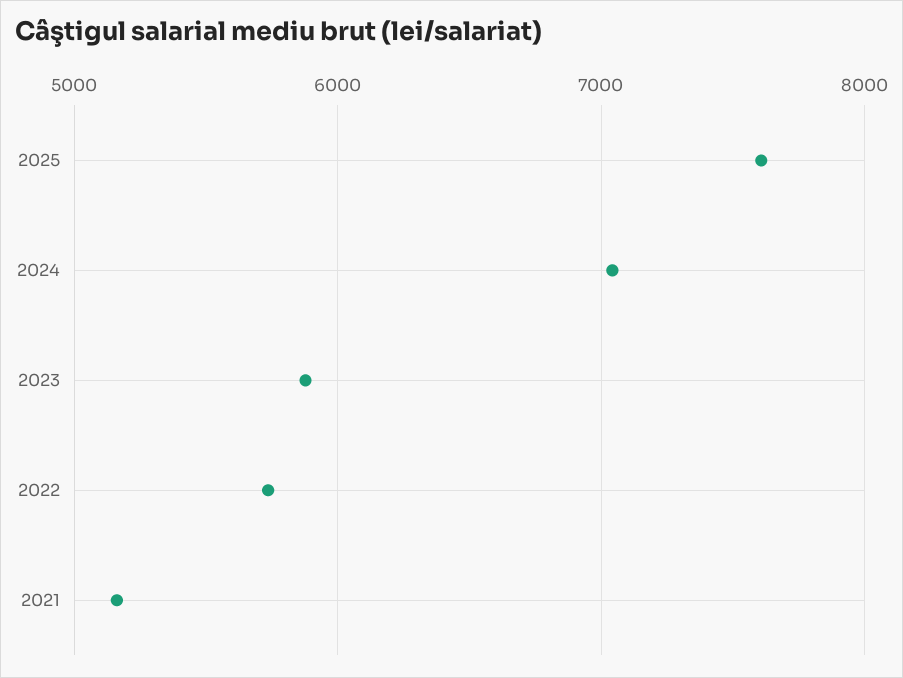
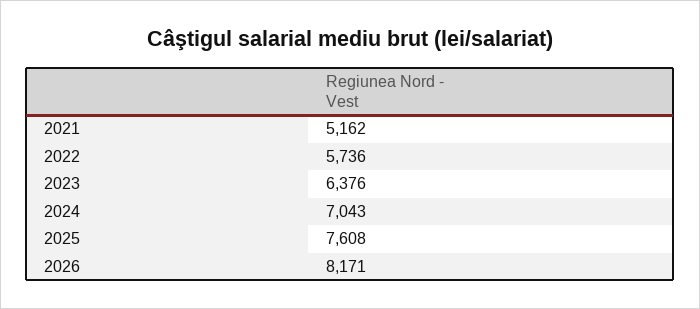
2023: 5900 -> 6376
2026: none -> 8171

